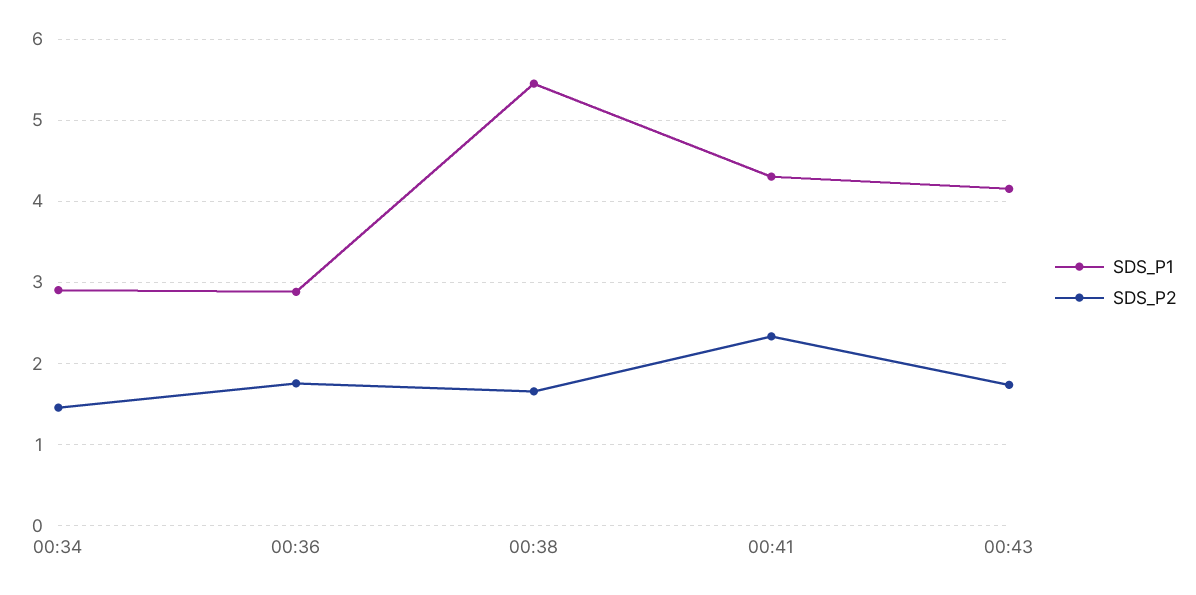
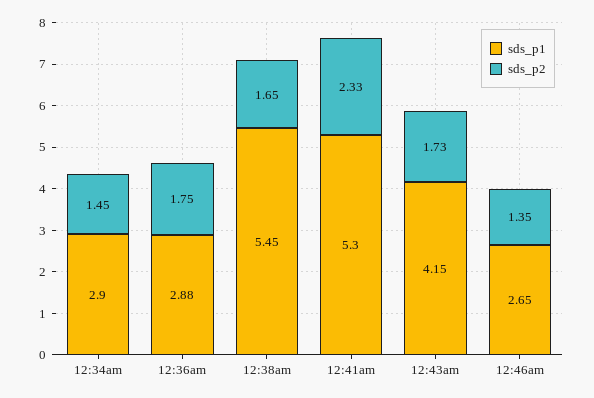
SDS_P1, 00:41: 4.3 -> 5.3
SDS_P1, 12:46am: none -> 2.65
SDS_P2, 12:46am: none -> 1.35

